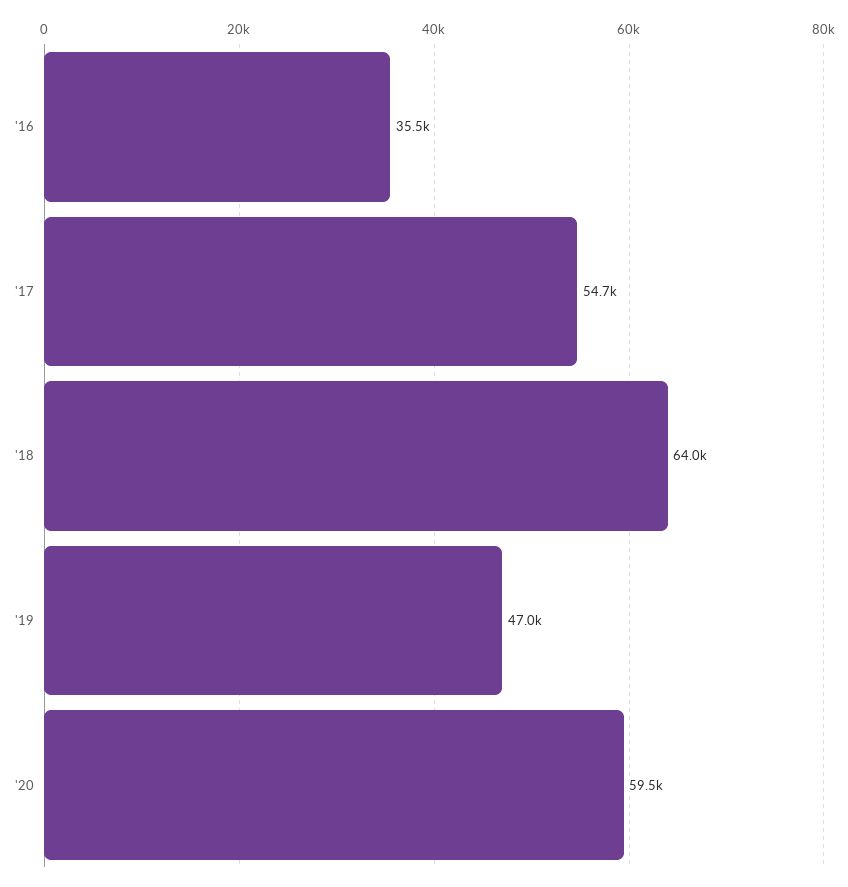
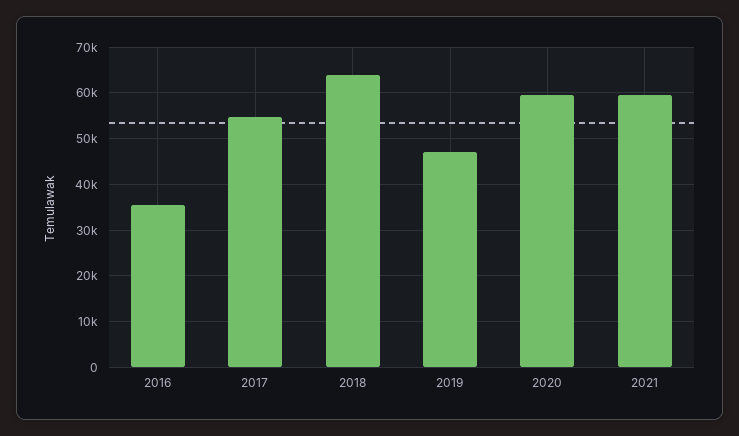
2021: none -> 60000

